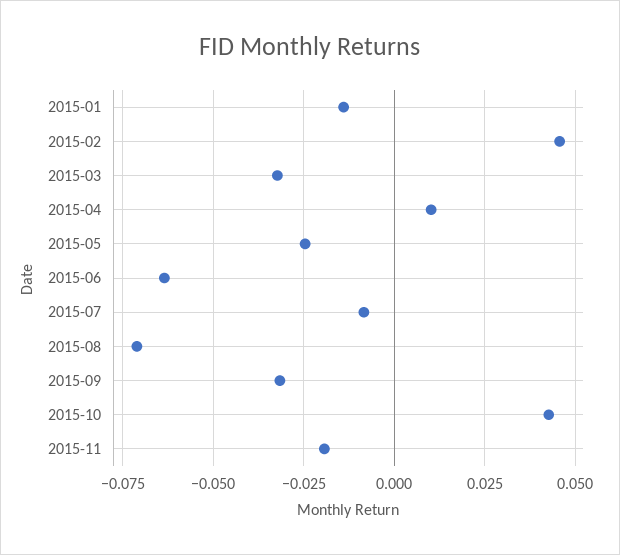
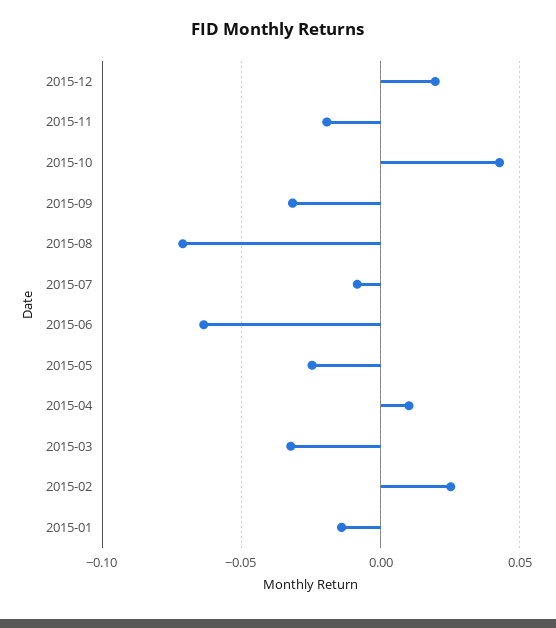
2015-02: 0.045 -> 0.025
2015-12: none -> 0.02

